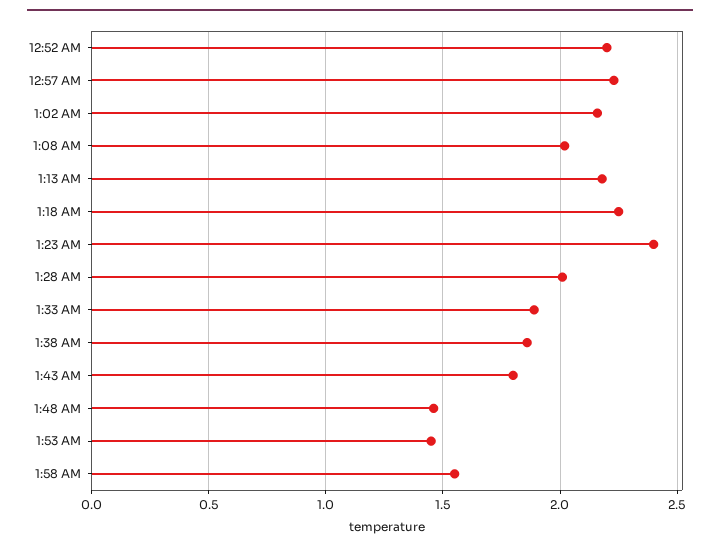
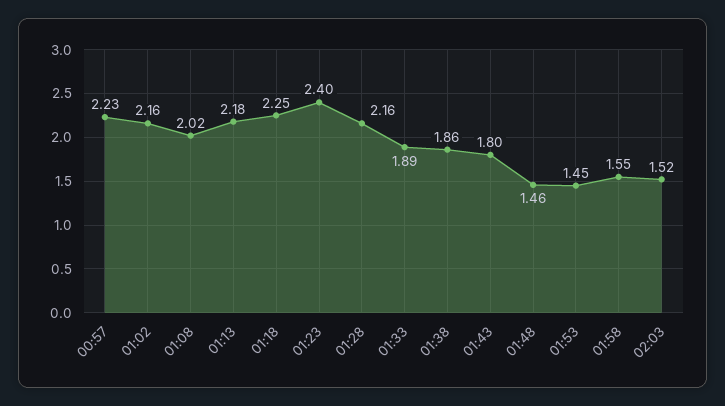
12:52 AM: 2.2 -> none
1:28 AM: 2 -> 2.16
02:03: none -> 1.52

